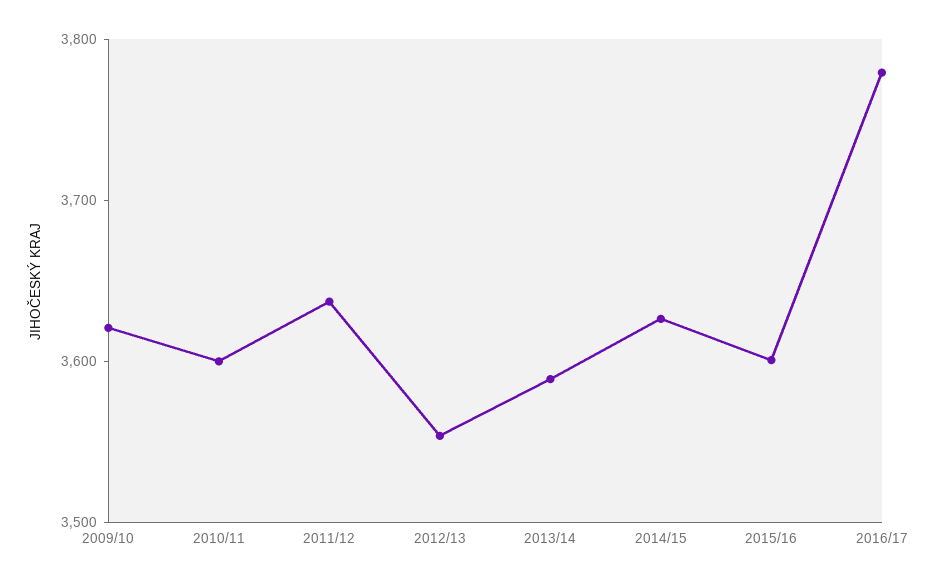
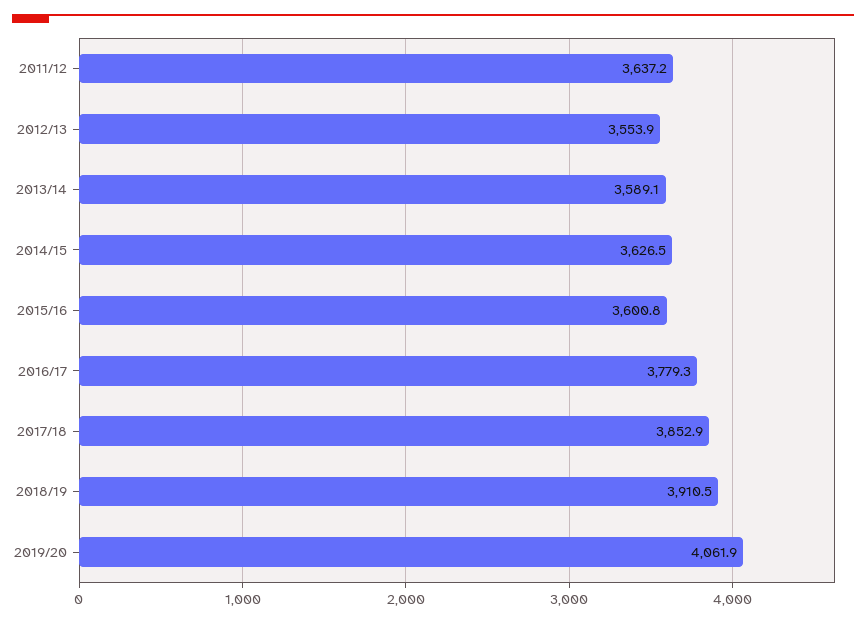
2009/10: 3620 -> none
2010/11: 3600 -> none
2017/18: none -> 3852.9
2018/19: none -> 3910.5
2019/20: none -> 4061.9

